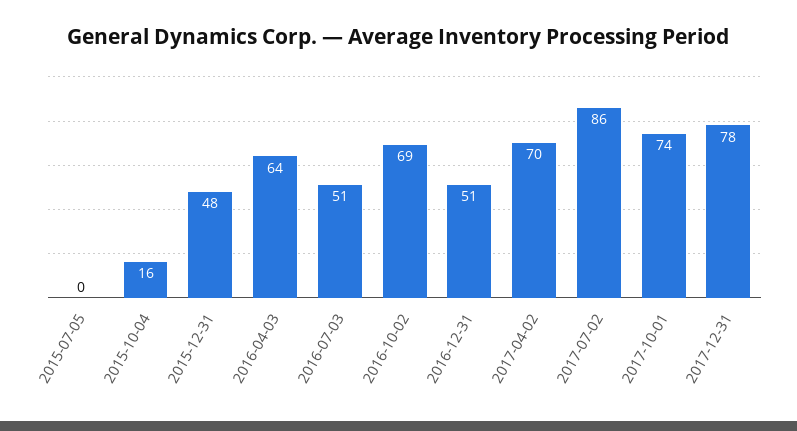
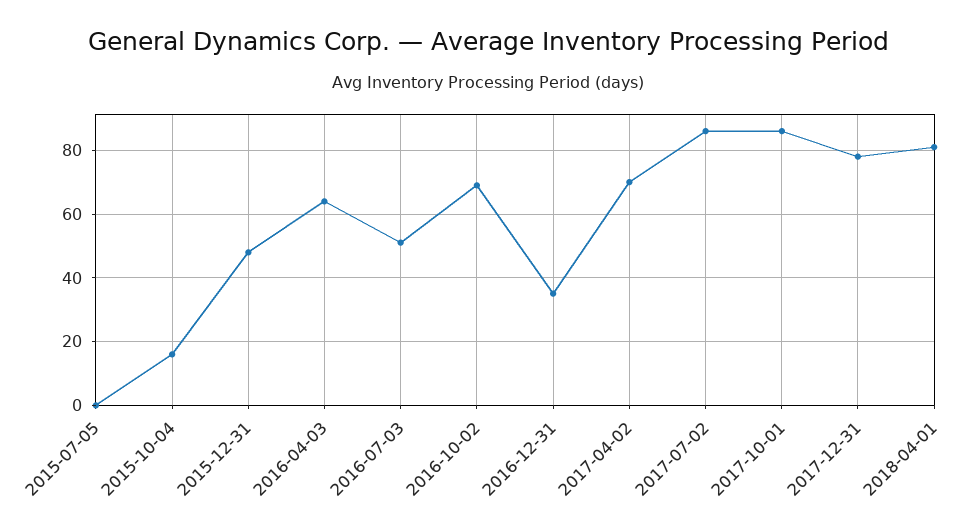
2016-12-31: 51 -> 35
2017-10-01: 74 -> 85
2018-04-01: none -> 80

